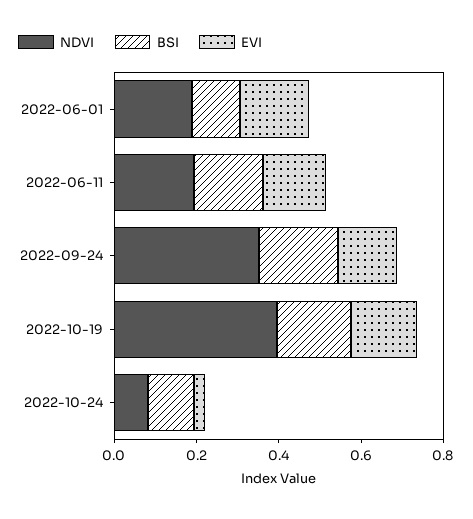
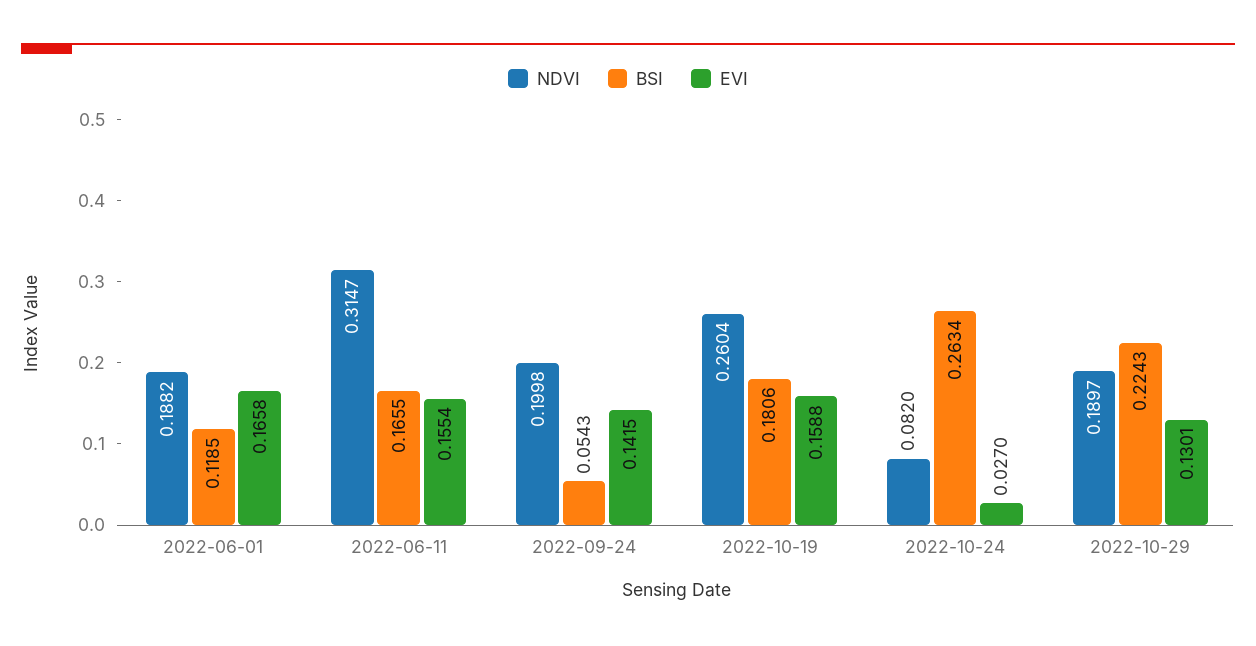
NDVI, 2022-06-11: 0.2 -> 0.3147
NDVI, 2022-09-24: 0.35 -> 0.1998
BSI, 2022-09-24: 0.2 -> 0.0543
NDVI, 2022-10-19: 0.4 -> 0.2604
BSI, 2022-10-24: 0.1 -> 0.2634
NDVI, 2022-10-29: none -> 0.1897
BSI, 2022-10-29: none -> 0.2243
EVI, 2022-10-29: none -> 0.1301

